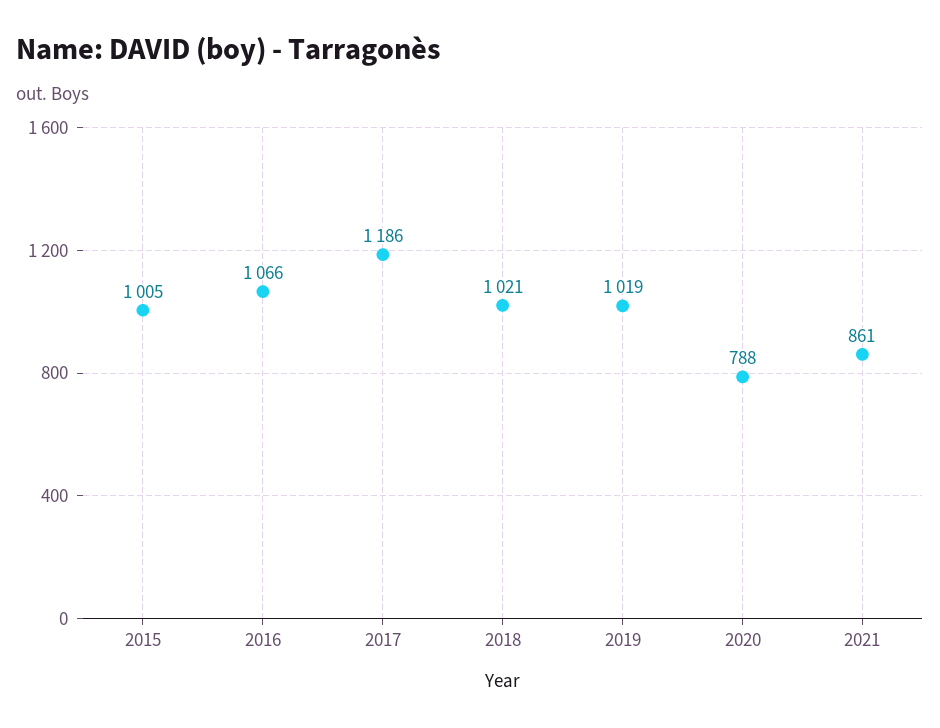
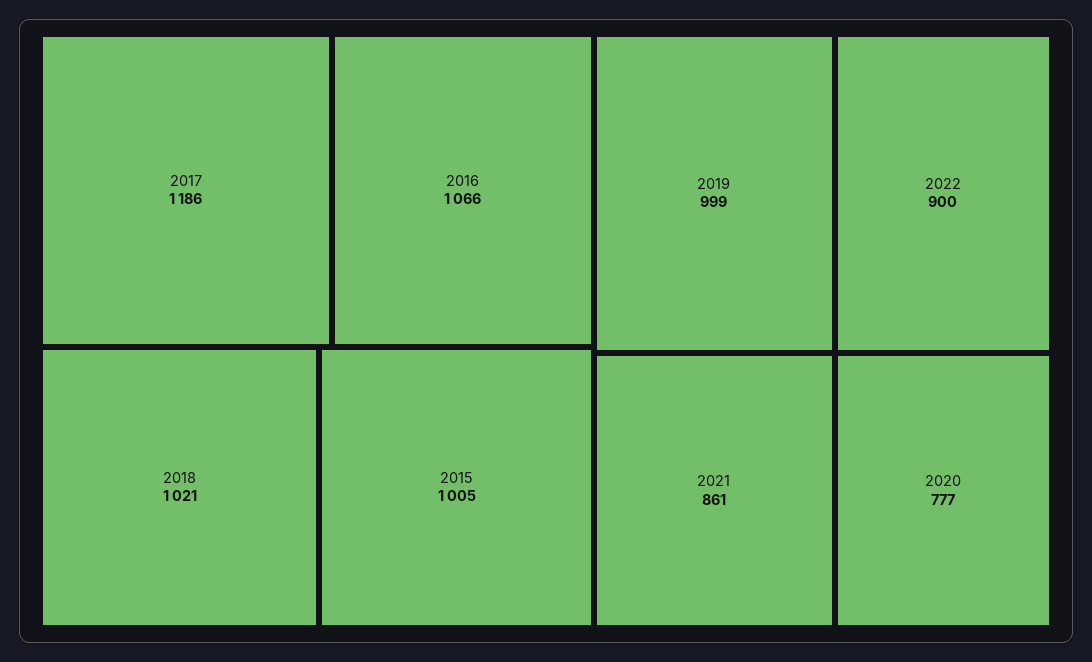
2019: 1019 -> 999
2020: 788 -> 777
2022: none -> 900

